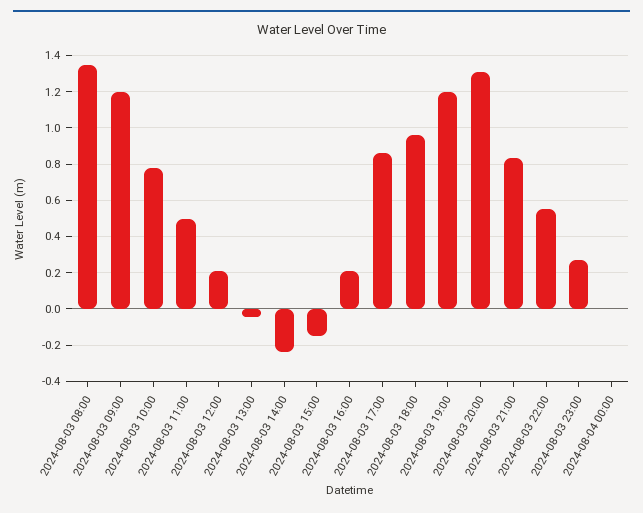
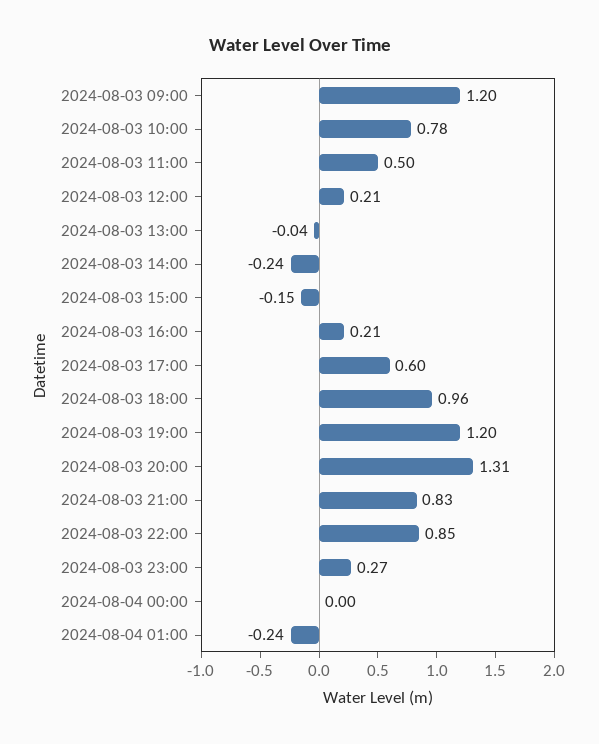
2024-08-03 08:00: 1.35 -> none
2024-08-03 17:00: 0.85 -> 0.6
2024-08-03 22:00: 0.55 -> 0.85
2024-08-04 01:00: none -> -0.24

